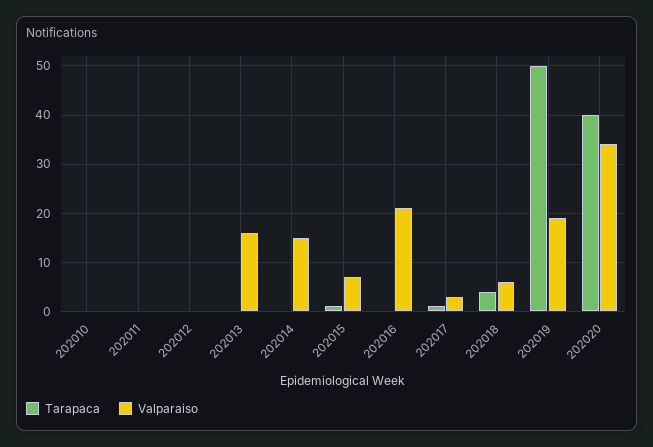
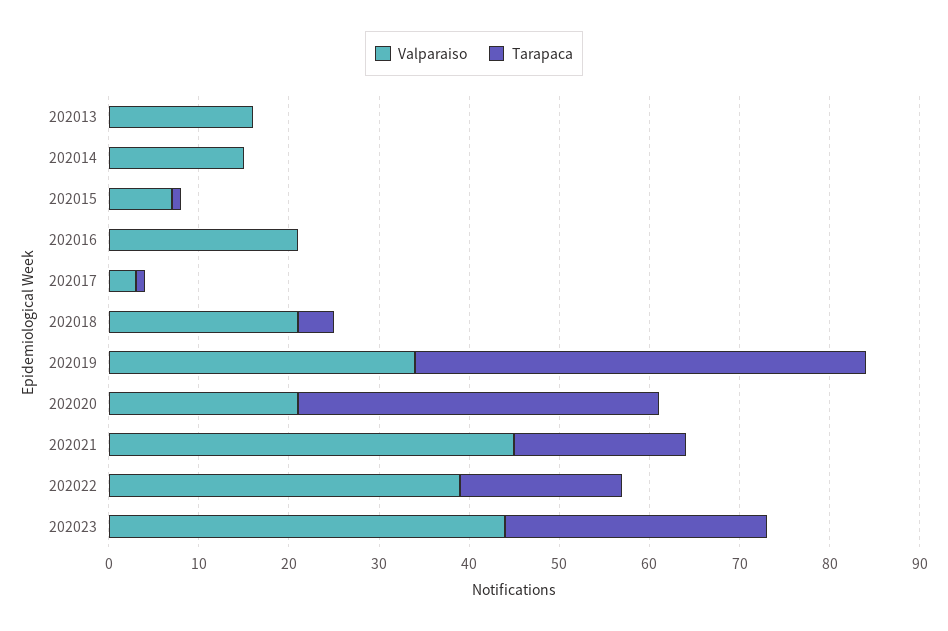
Tarapaca, 202010: 0 -> none
Valparaiso, 202010: 0 -> none
Tarapaca, 202011: 0 -> none
Valparaiso, 202011: 0 -> none
Tarapaca, 202012: 0 -> none
Valparaiso, 202012: 0 -> none
Valparaiso, 202018: 5 -> 21
Valparaiso, 202019: 20 -> 34
Valparaiso, 202020: 35 -> 21
Valparaiso, 202021: none -> 45
Tarapaca, 202021: none -> 19
Valparaiso, 202022: none -> 39
Tarapaca, 202022: none -> 18
Valparaiso, 202023: none -> 44
Tarapaca, 202023: none -> 29

